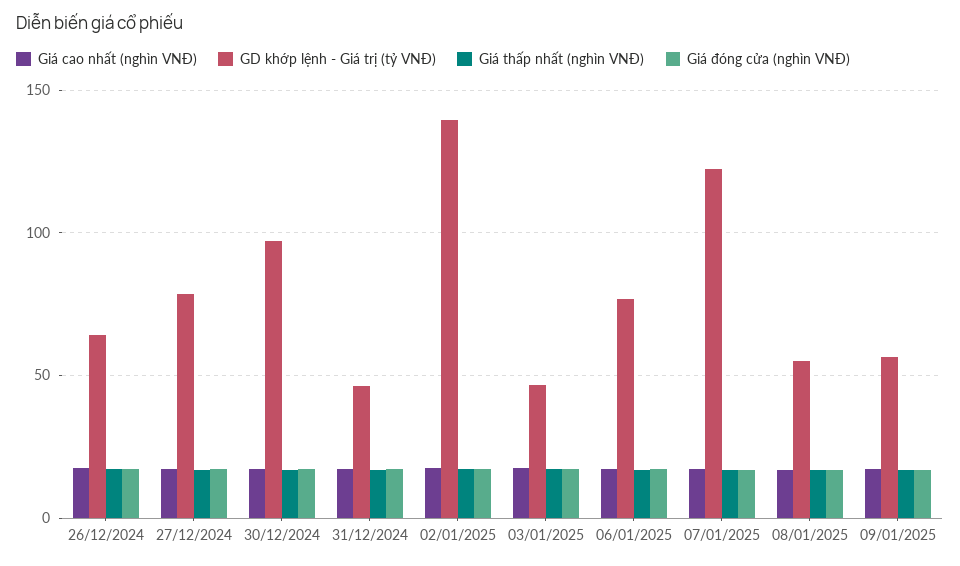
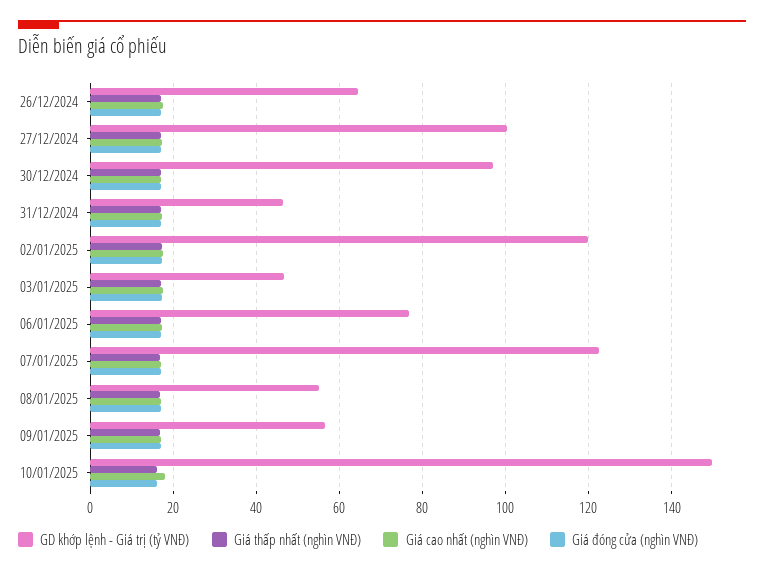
GD khớp lệnh - Giá trị (tỷ VNĐ), 27/12/2024: 80 -> 100
GD khớp lệnh - Giá trị (tỷ VNĐ), 02/01/2025: 140 -> 120
GD khớp lệnh - Giá trị (tỷ VNĐ), 10/01/2025: none -> 150
Giá thấp nhất (nghìn VNĐ), 10/01/2025: none -> 16
Giá cao nhất (nghìn VNĐ), 10/01/2025: none -> 18
Giá đóng cửa (nghìn VNĐ), 10/01/2025: none -> 16

